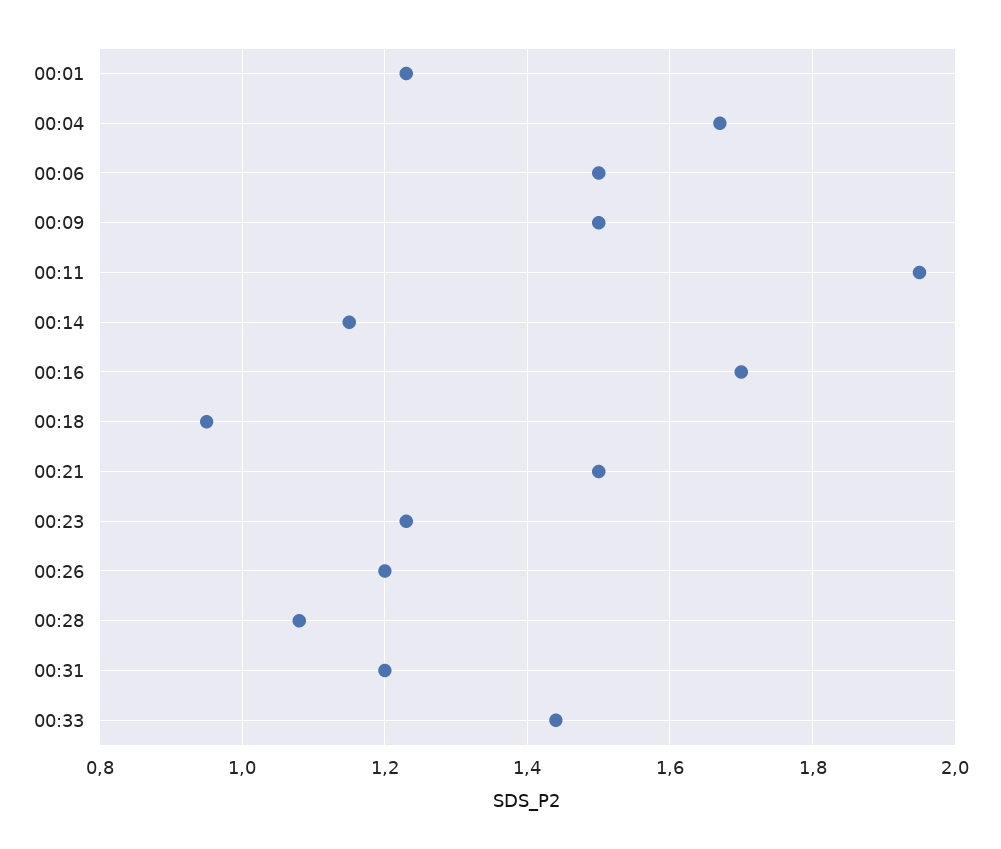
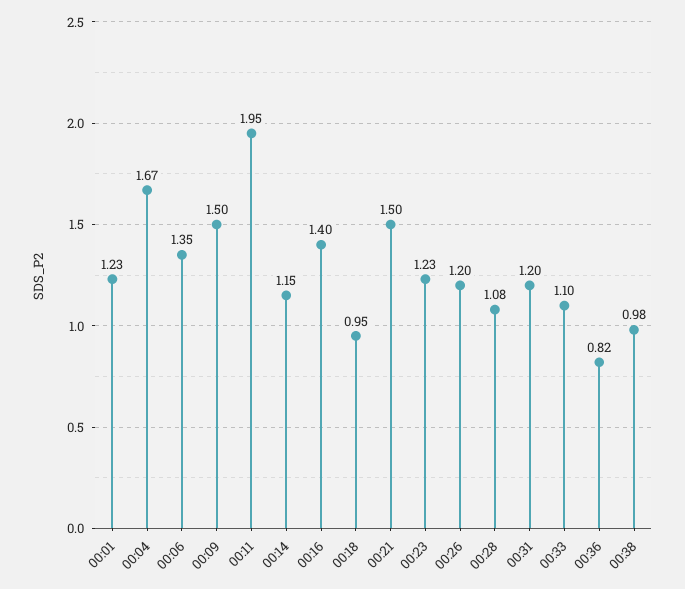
00:06: 1.5 -> 1.35
00:16: 1.7 -> 1.4
00:33: 1.45 -> 1.1
00:36: none -> 0.82
00:38: none -> 0.98

